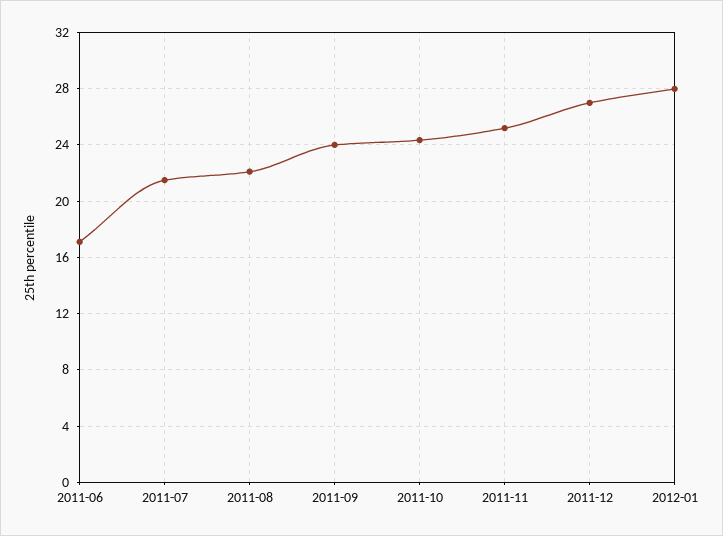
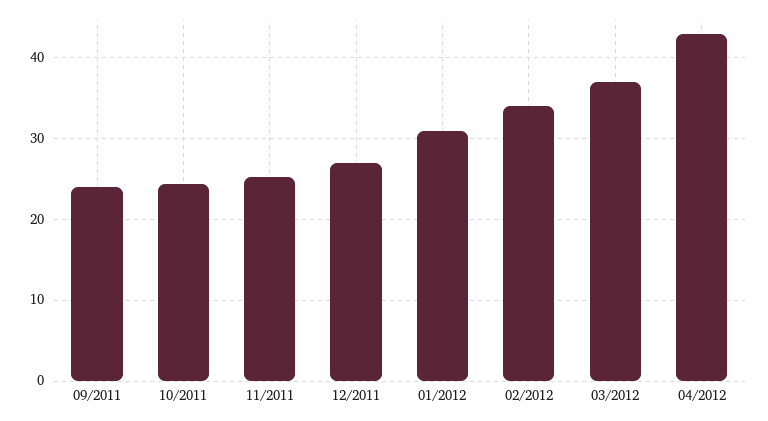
2011-06: 17 -> none
2011-07: 21.5 -> none
2011-08: 22 -> none
2012-01: 28 -> 31
02/2012: none -> 34
03/2012: none -> 37
04/2012: none -> 43

